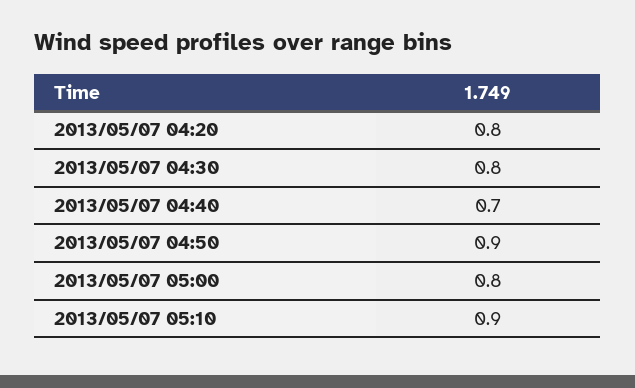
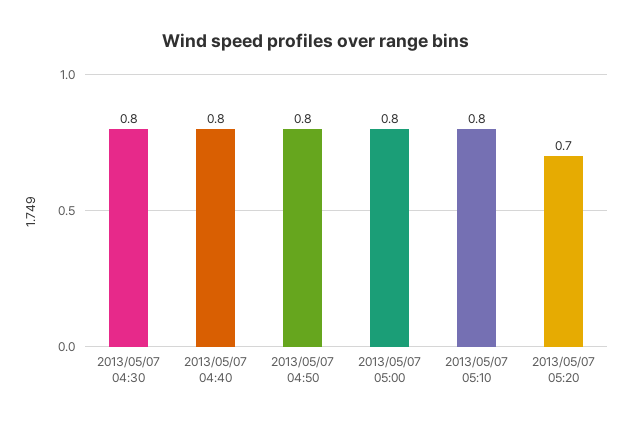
2013/05/07 04:20: 0.8 -> none
2013/05/07 04:40: 0.7 -> 0.8
2013/05/07 04:50: 0.9 -> 0.8
2013/05/07 05:10: 0.9 -> 0.8
2013/05/07 05:20: none -> 0.7

